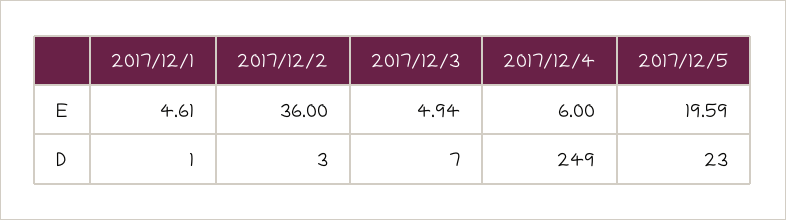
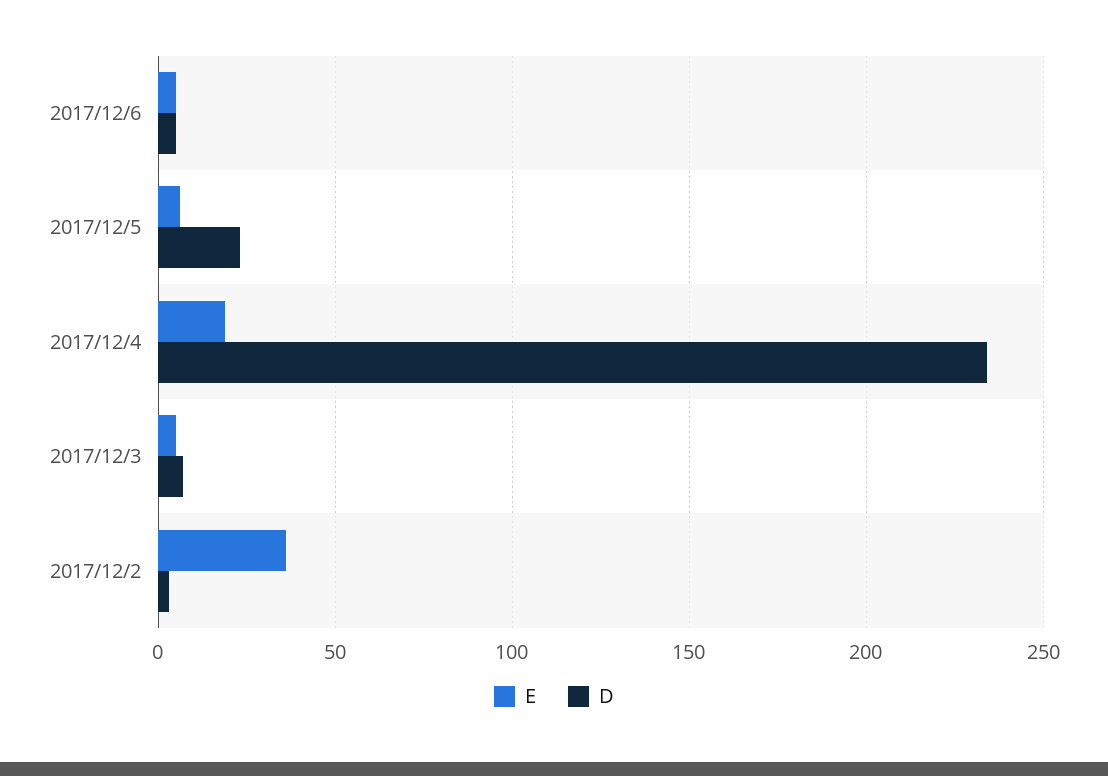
E, 2017/12/1: 4.61 -> none
E, 2017/12/4: 6 -> 20
E, 2017/12/5: 19.59 -> 5
D, 2017/12/1: 1 -> none
D, 2017/12/4: 249 -> 235
E, 2017/12/6: none -> 5
D, 2017/12/6: none -> 5

